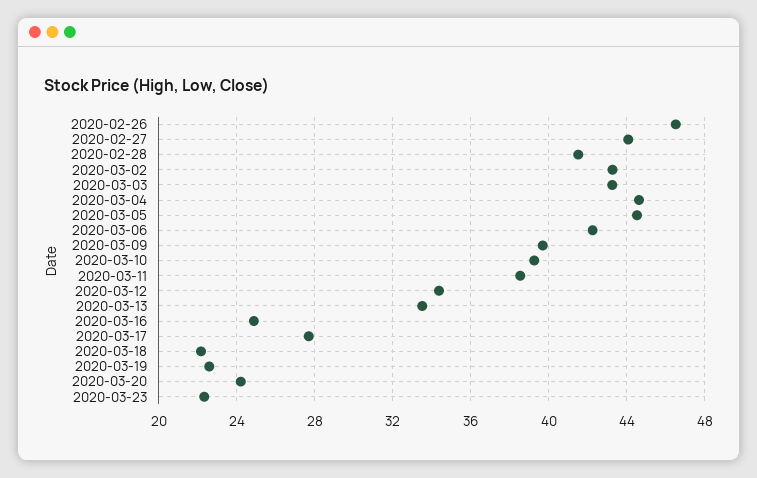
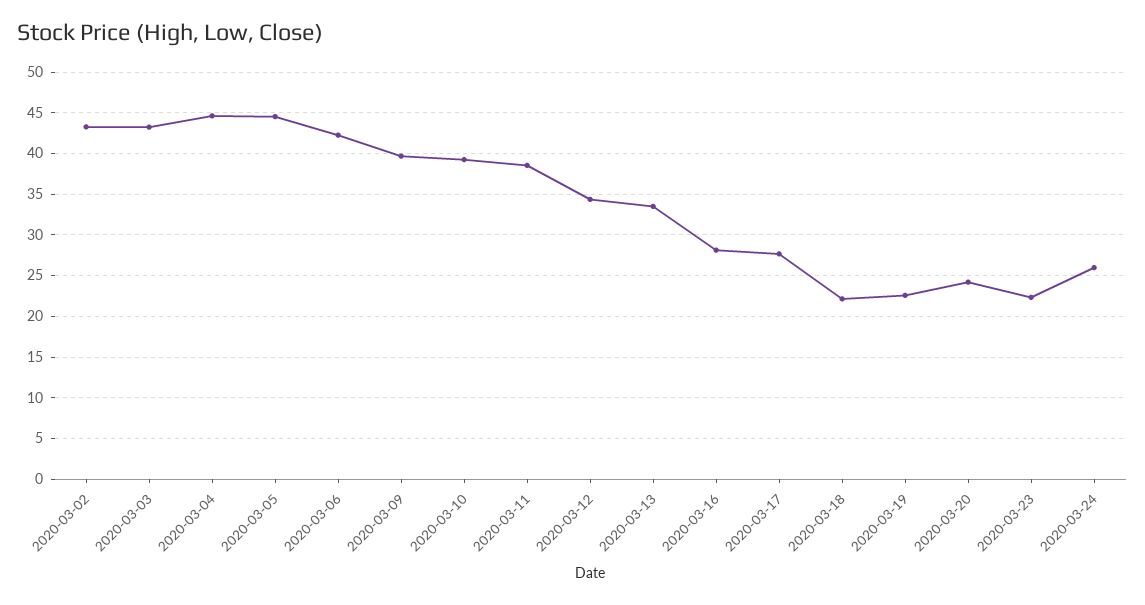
2020-02-26: 46.5 -> none
2020-02-27: 44 -> none
2020-02-28: 41.5 -> none
2020-03-16: 25 -> 28
2020-03-24: none -> 26

